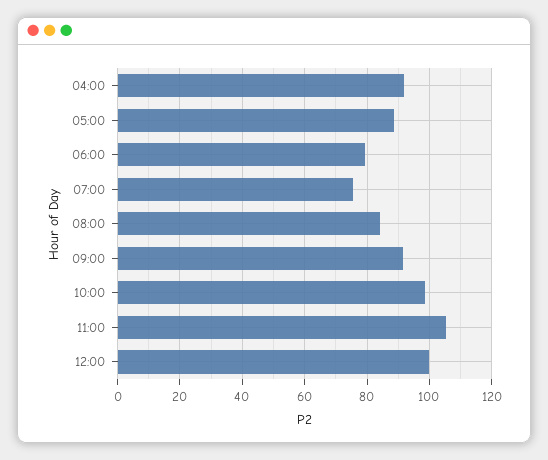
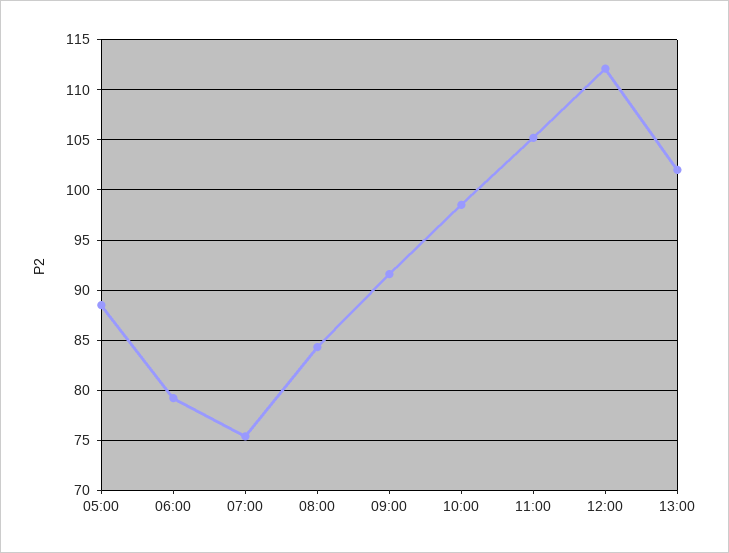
04:00: 92 -> none
12:00: 100 -> 112
13:00: none -> 102

